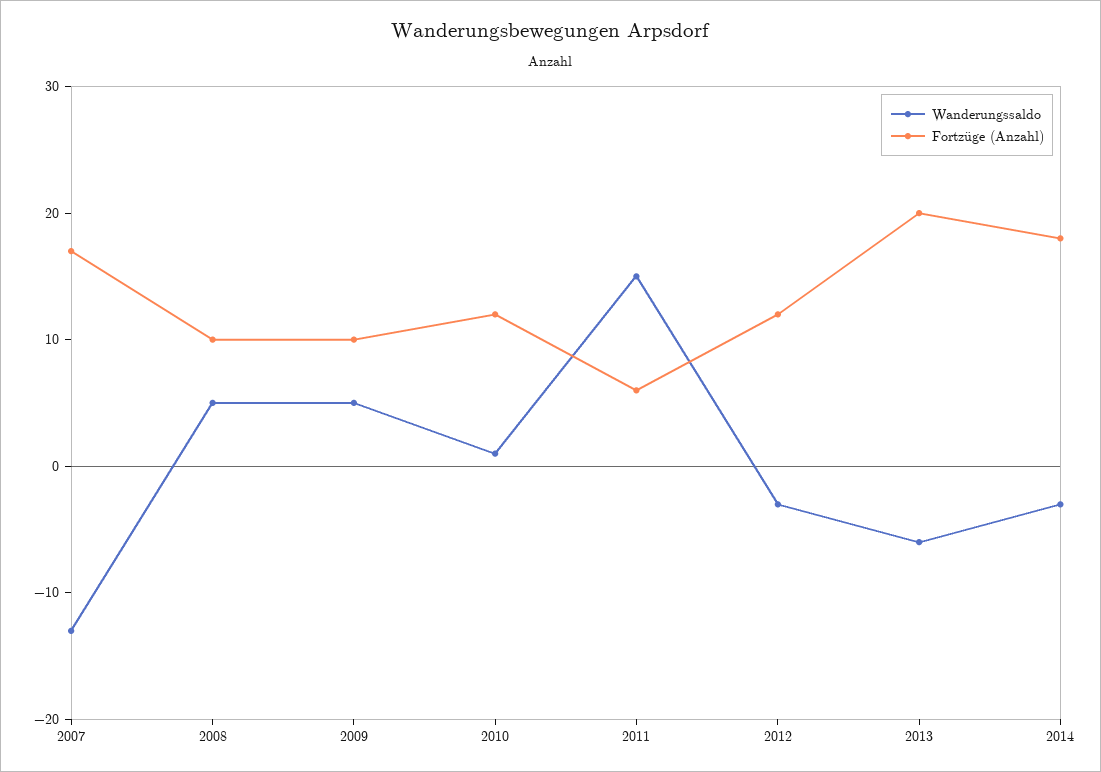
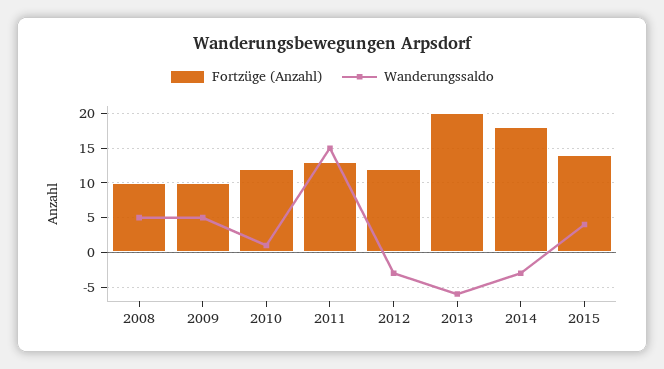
Wanderungssaldo, 2007: -13 -> none
Fortzüge (Anzahl), 2007: 17 -> none
Fortzüge (Anzahl), 2011: 6 -> 13
Fortzüge (Anzahl), 2015: none -> 14
Wanderungssaldo, 2015: none -> 4

